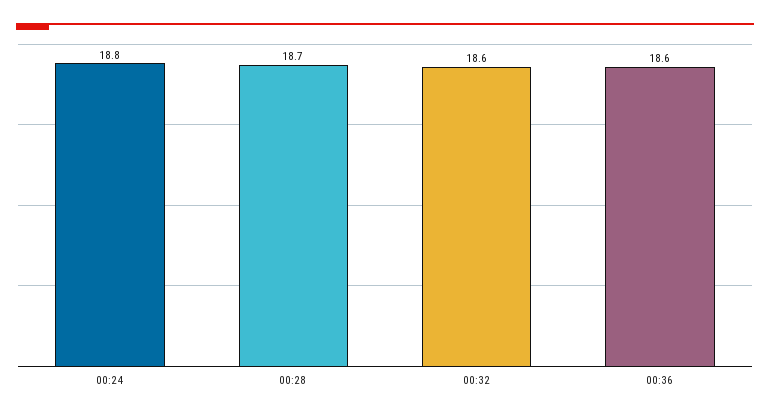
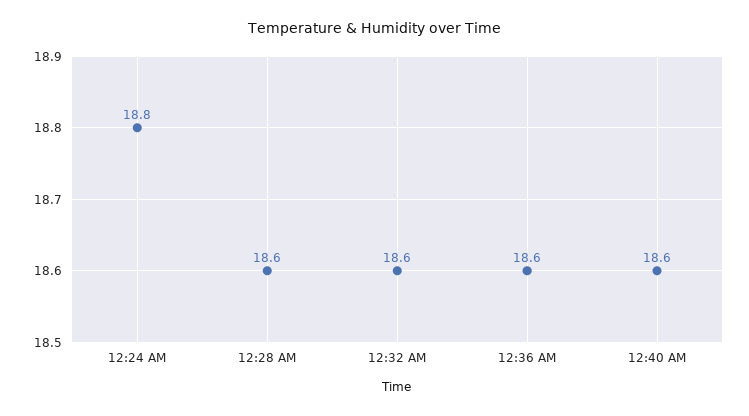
00:28: 18.7 -> 18.6
12:40 AM: none -> 18.6

